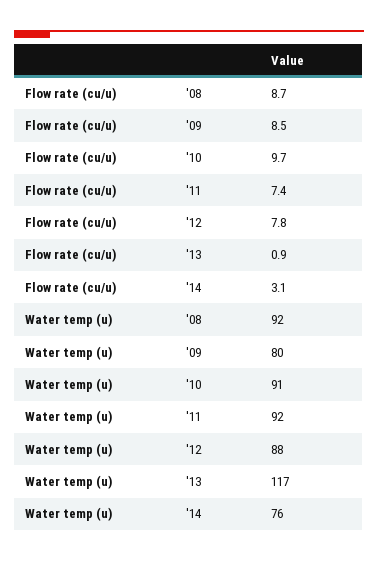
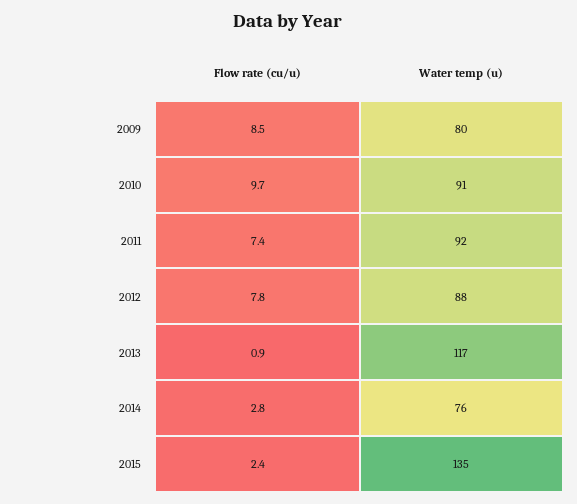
Flow rate (cu/u), '08: 8.7 -> none
Flow rate (cu/u), '14: 3.1 -> 2.8
Water temp (u), '08: 92 -> none
Flow rate (cu/u), 2015: none -> 2.4
Water temp (u), 2015: none -> 135

